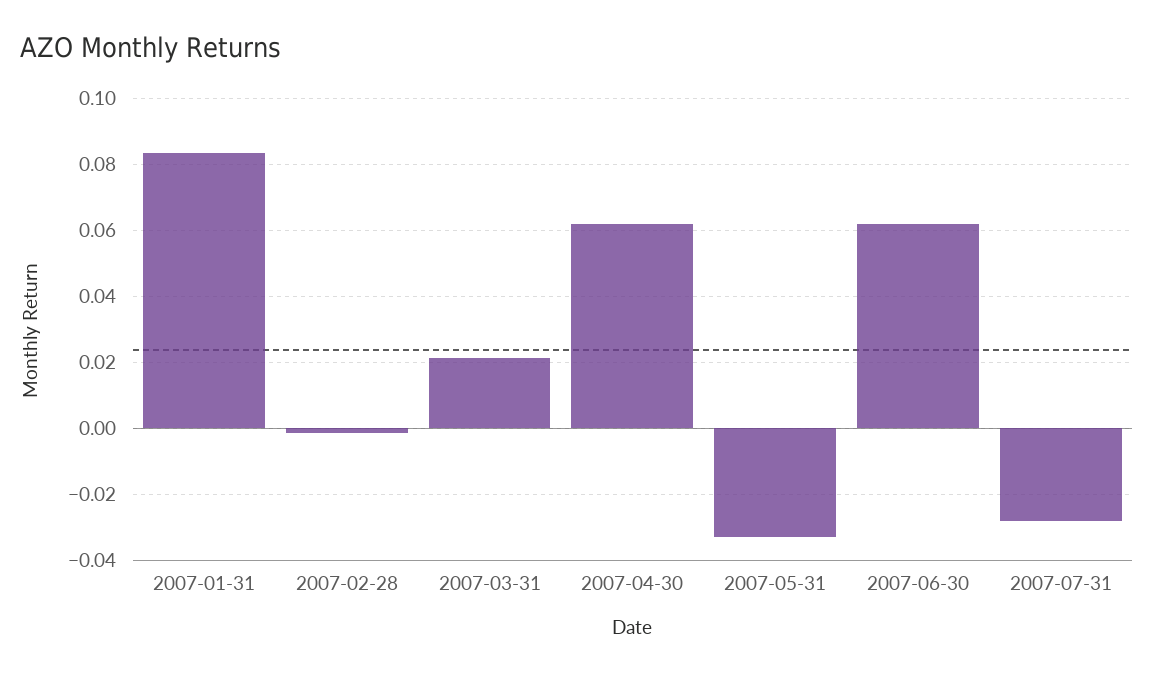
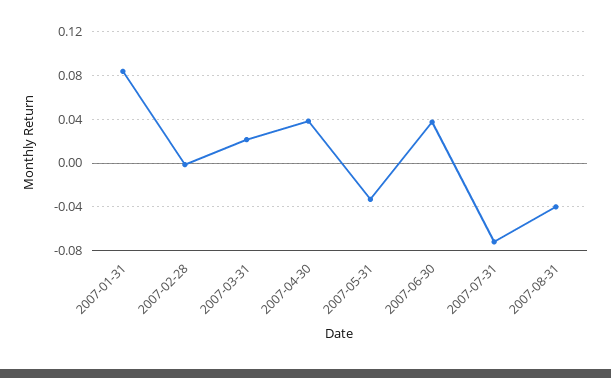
2007-04-30: 0.062 -> 0.04
2007-06-30: 0.062 -> 0.04
2007-07-31: -0.028 -> -0.07
2007-08-31: none -> -0.04

